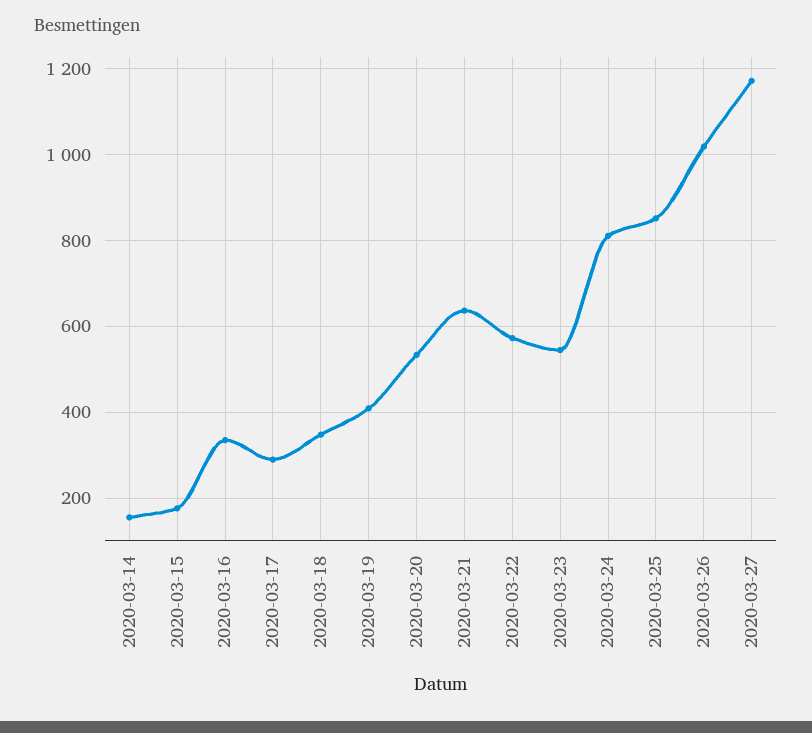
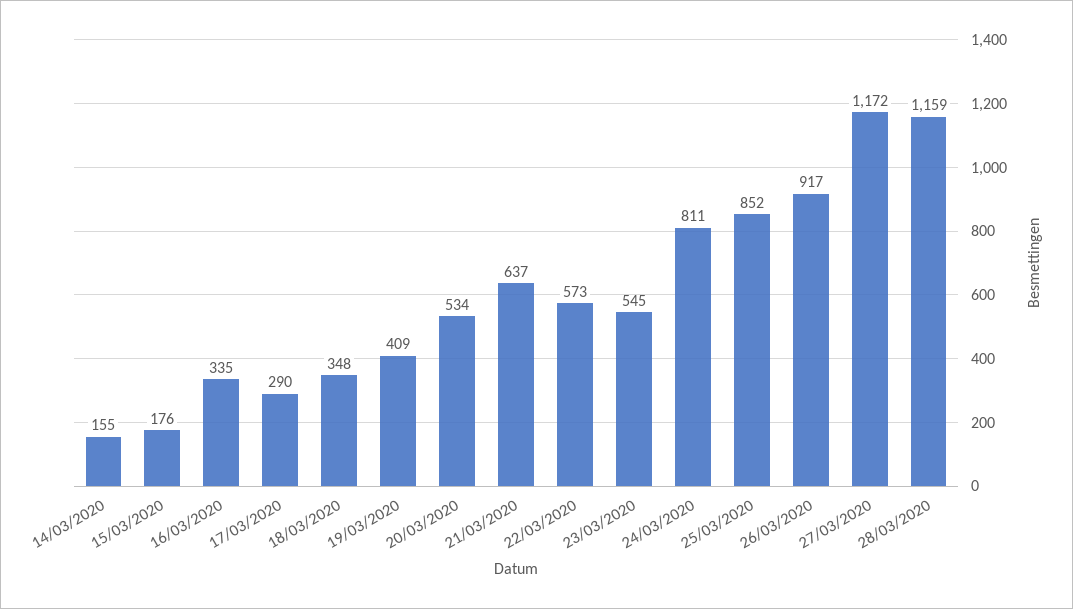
2020-03-26: 1020 -> 917
28/03/2020: none -> 1159

